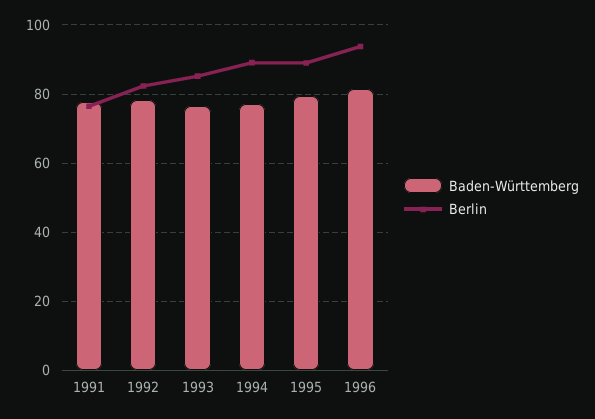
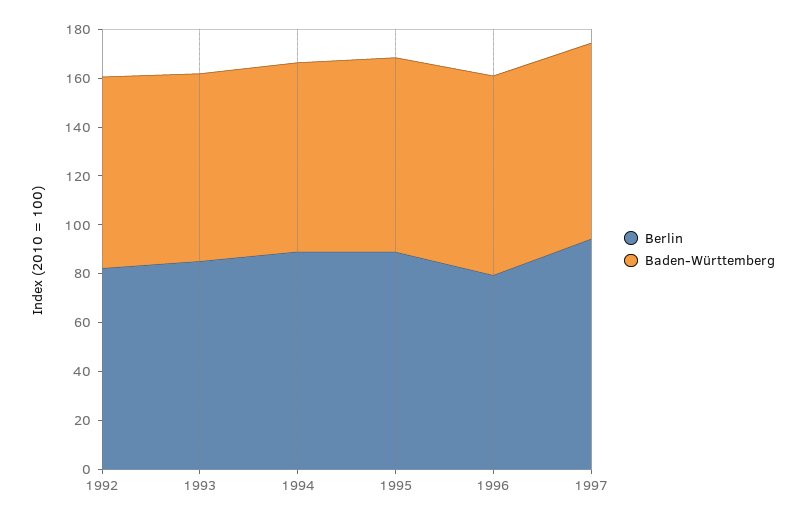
Baden-Württemberg, 1991: 78 -> none
Berlin, 1991: 76 -> none
Berlin, 1996: 94 -> 80
Berlin, 1997: none -> 95
Baden-Württemberg, 1997: none -> 80

